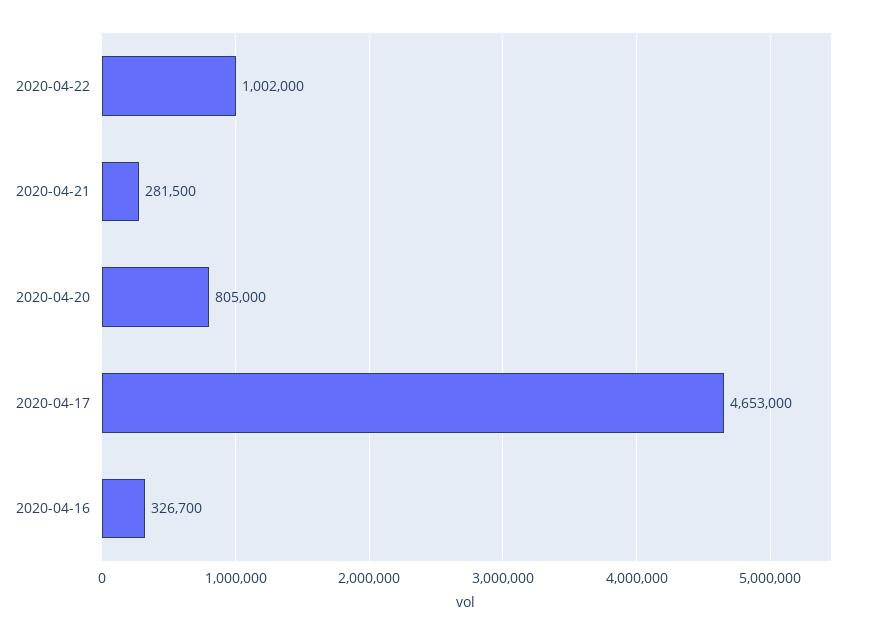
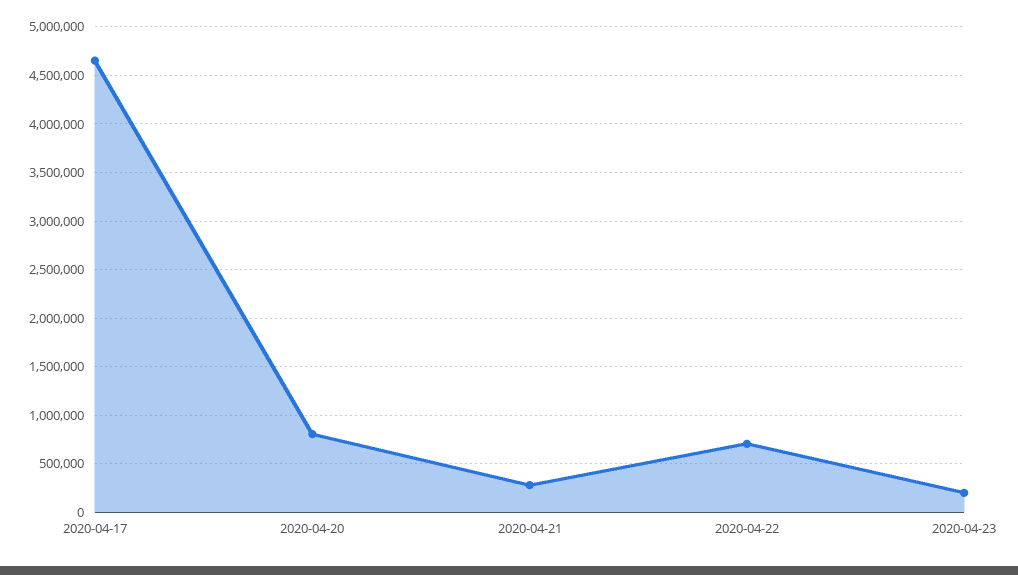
2020-04-22: 1002000 -> 700000
2020-04-16: 326700 -> none
2020-04-23: none -> 200000

